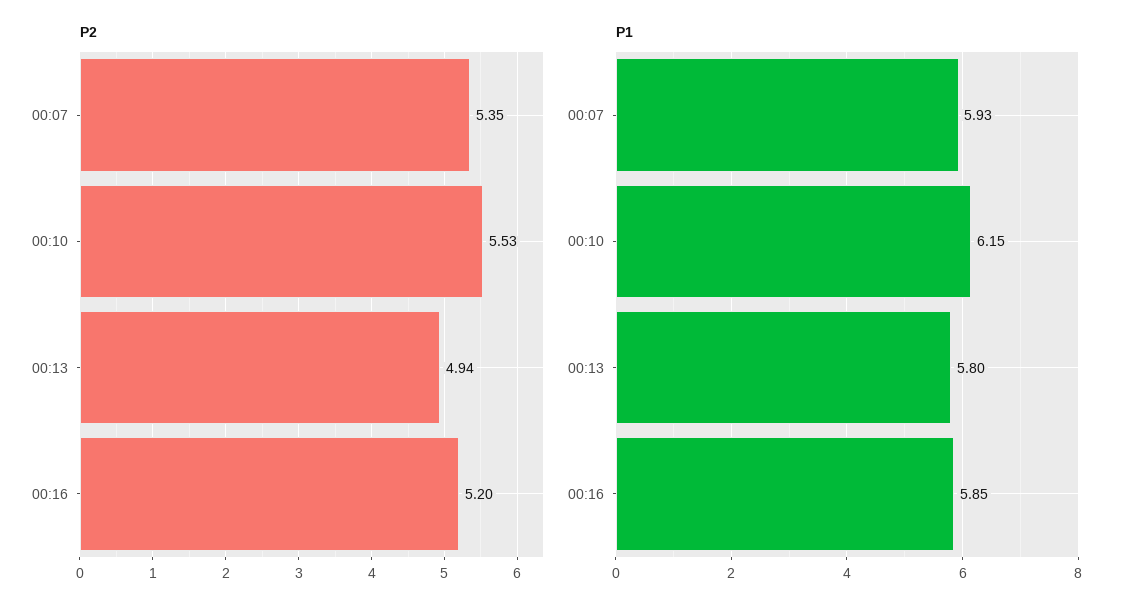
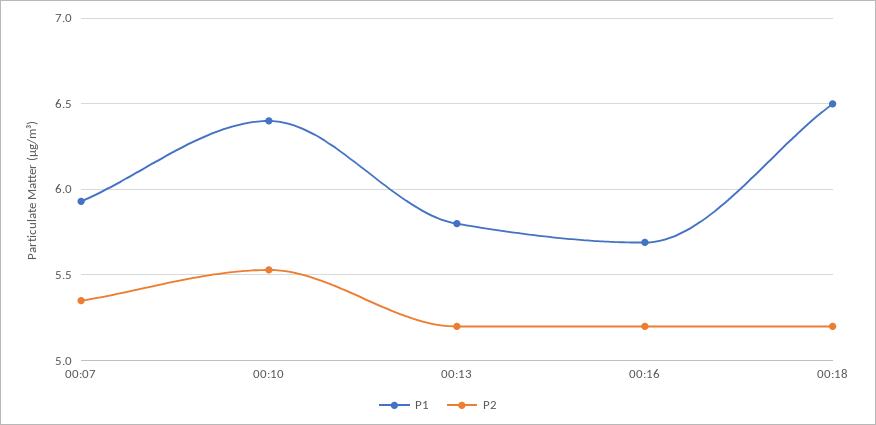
P2, 00:13: 4.94 -> 5.2
P1, 00:10: 6.15 -> 6.4
P1, 00:16: 5.85 -> 5.7
P1, 00:18: none -> 6.5
P2, 00:18: none -> 5.2

